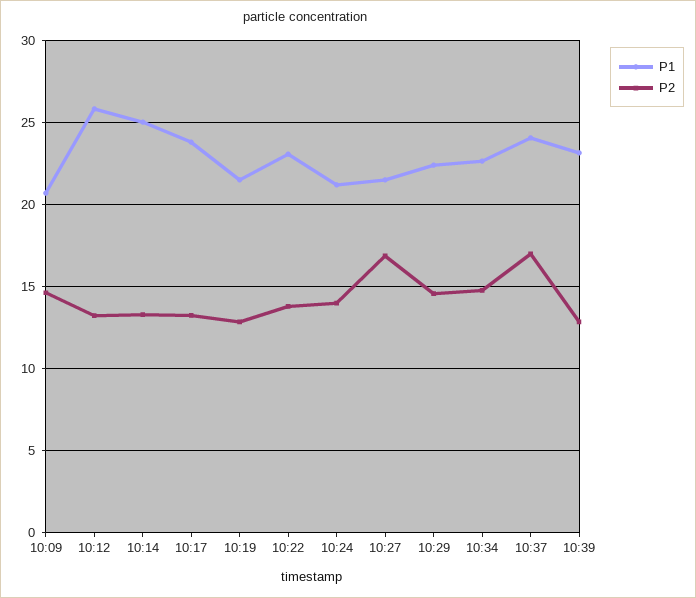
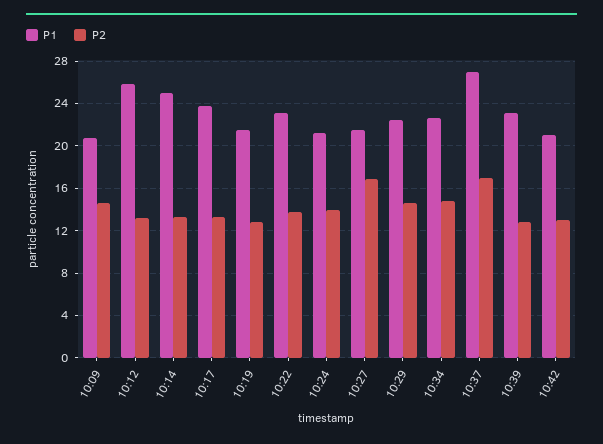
P1, 10:37: 24 -> 27
P1, 10:42: none -> 21
P2, 10:42: none -> 13

